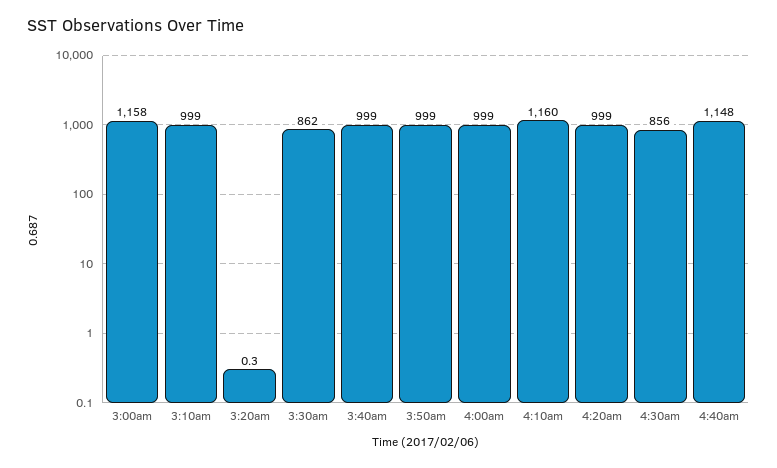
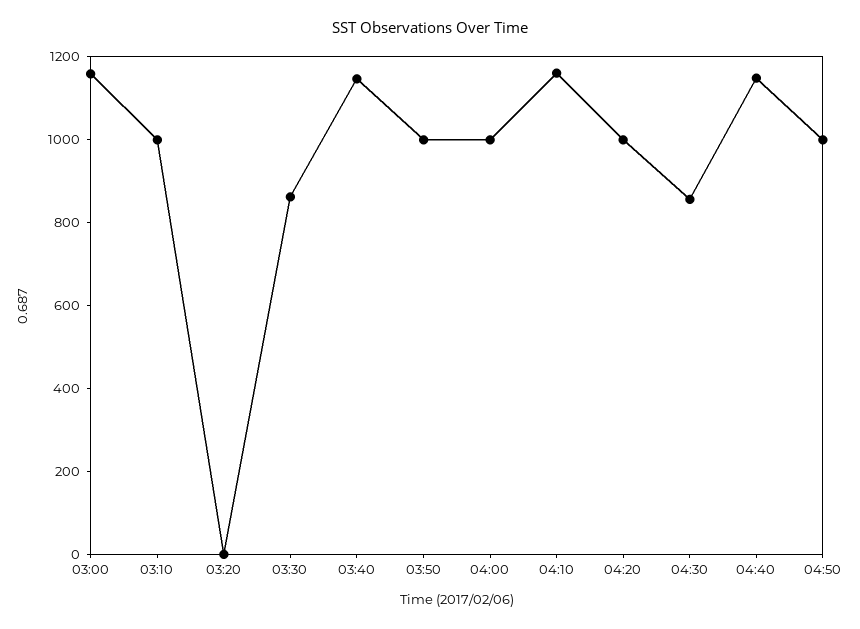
3:40am: 999 -> 1150
04:50: none -> 1000

